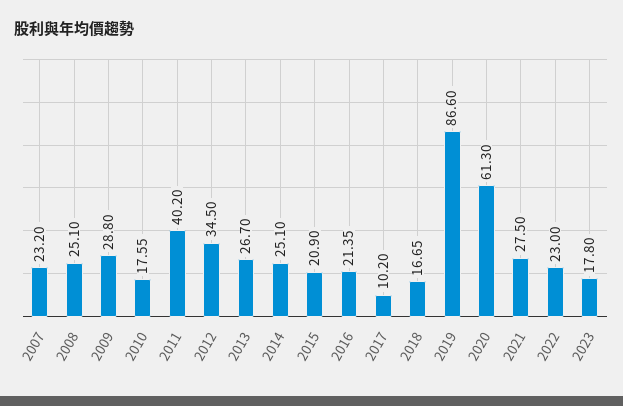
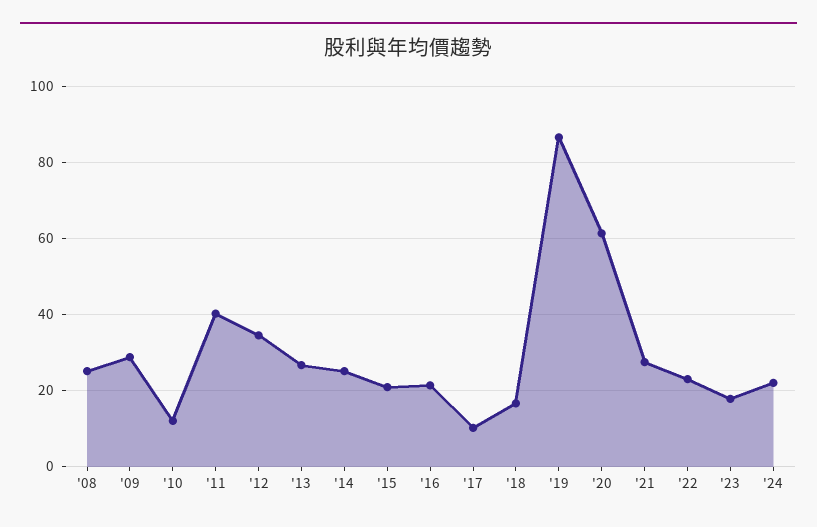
2007: 23.2 -> none
2010: 17.55 -> 12
'24: none -> 22

